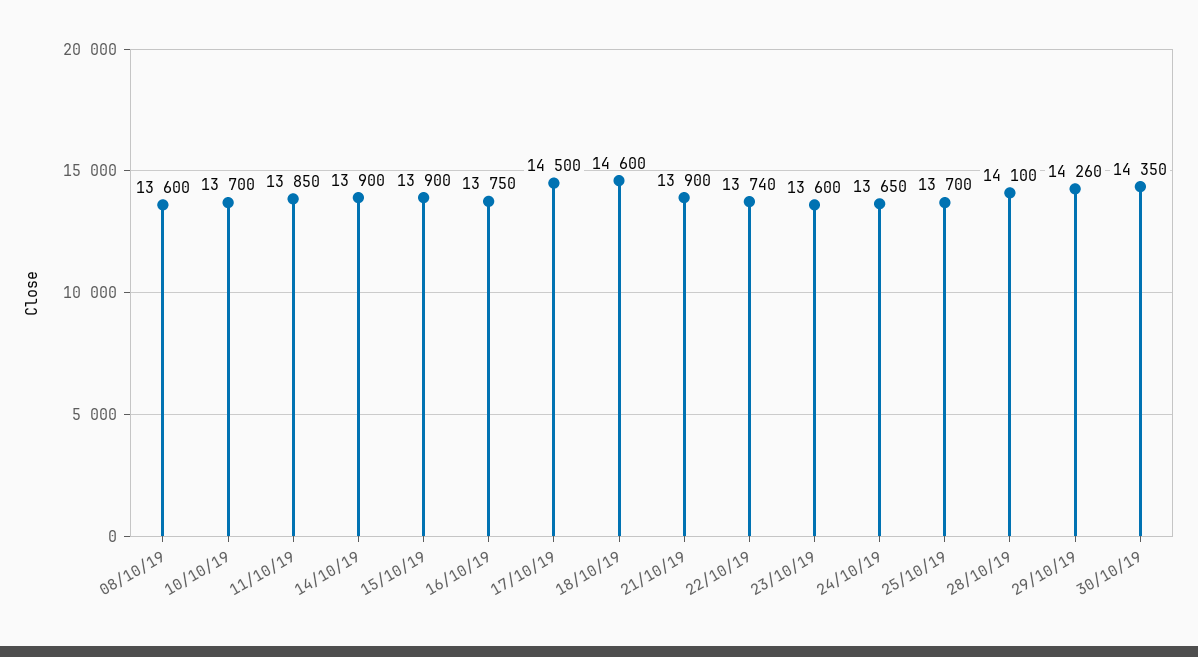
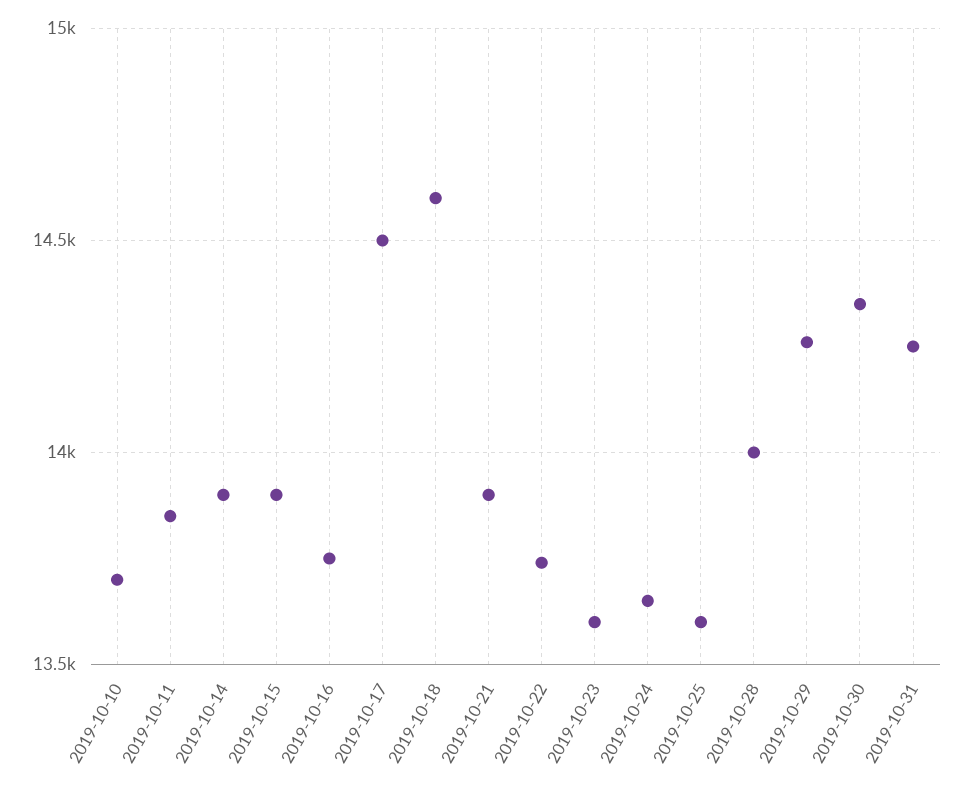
08/10/19: 13600 -> none
25/10/19: 13700 -> 13600
28/10/19: 14100 -> 14000
2019-10-31: none -> 14250

